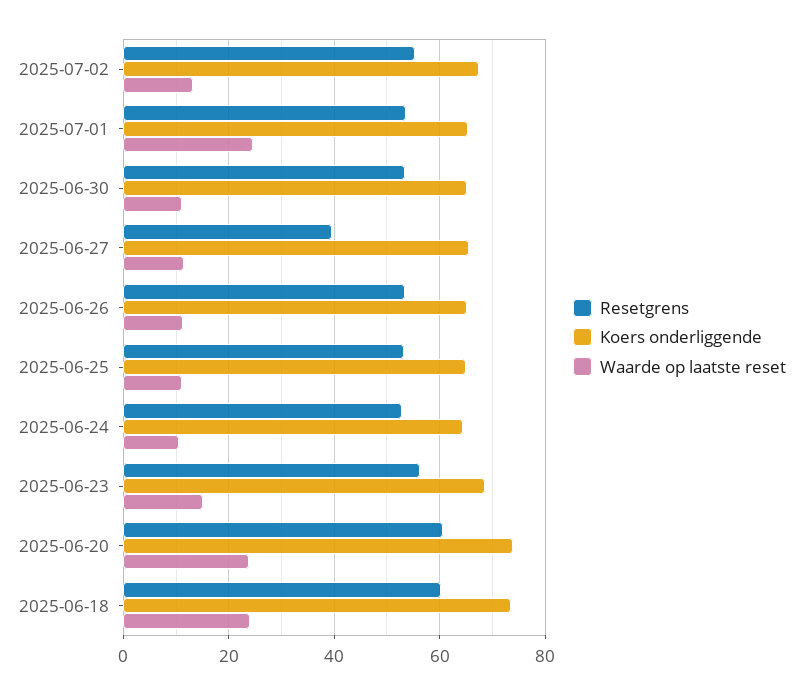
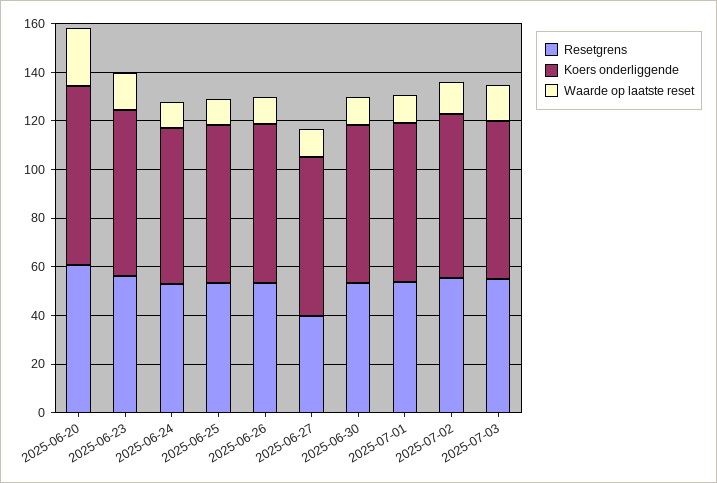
Waarde op laatste reset, 2025-07-01: 24 -> 10
Resetgrens, 2025-06-18: 60 -> none
Koers onderliggende, 2025-06-18: 74 -> none
Waarde op laatste reset, 2025-06-18: 24 -> none
Resetgrens, 2025-07-03: none -> 55
Koers onderliggende, 2025-07-03: none -> 65
Waarde op laatste reset, 2025-07-03: none -> 15

